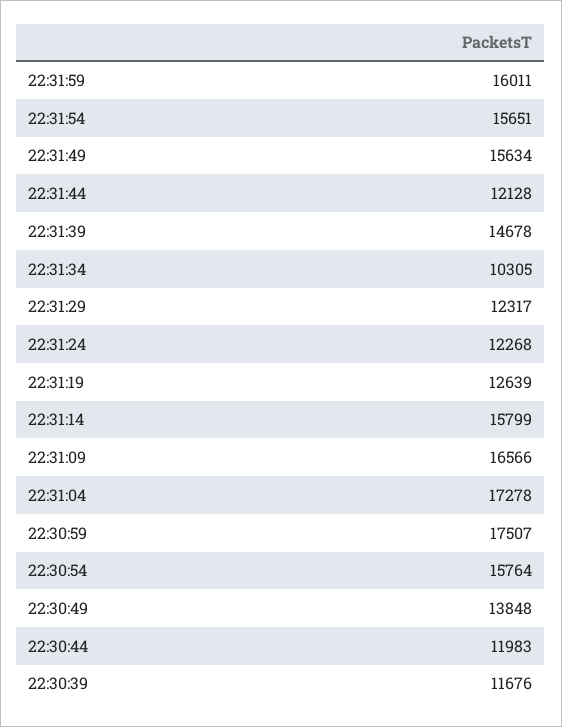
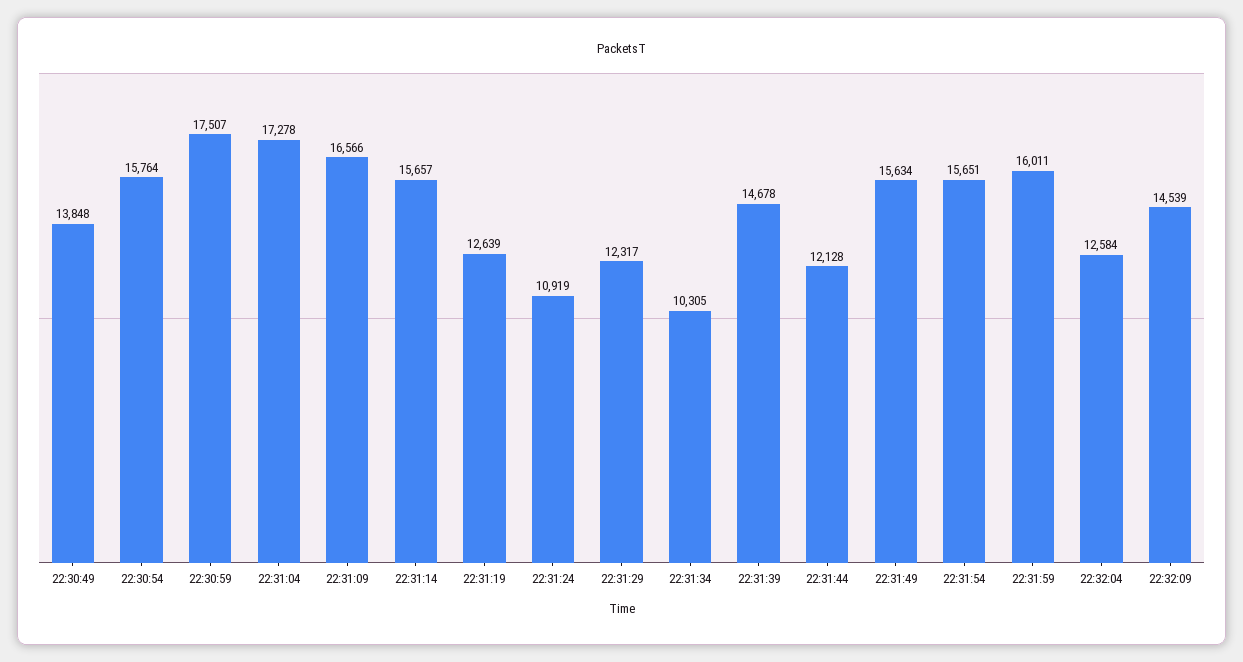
22:31:24: 12268 -> 10919
22:31:14: 15799 -> 15657
22:30:44: 11983 -> none
22:30:39: 11676 -> none
22:32:04: none -> 12584
22:32:09: none -> 14539

